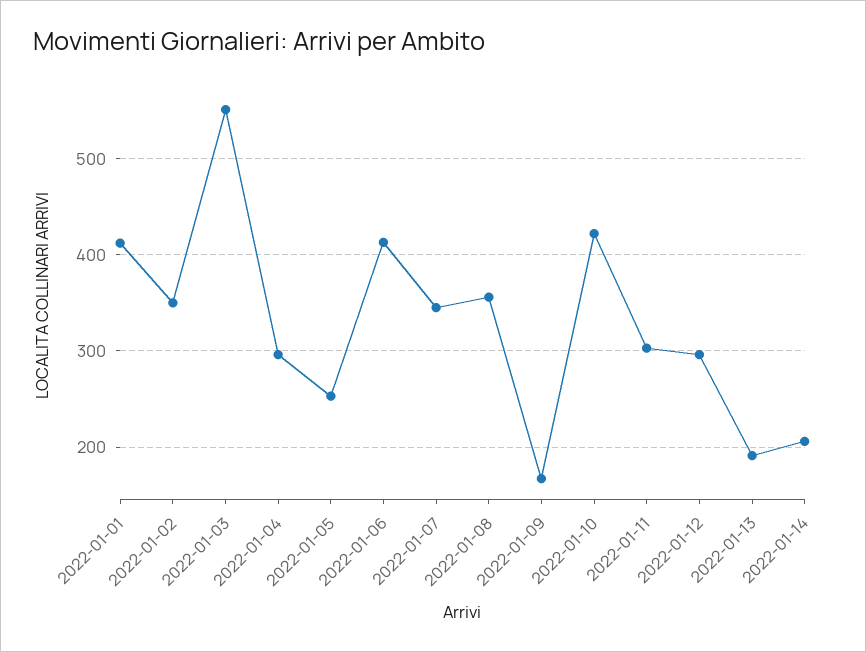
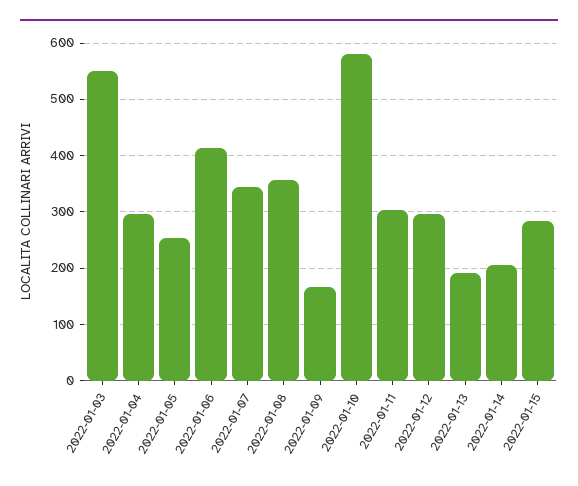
2022-01-01: 410 -> none
2022-01-02: 350 -> none
2022-01-10: 420 -> 580
2022-01-15: none -> 280

